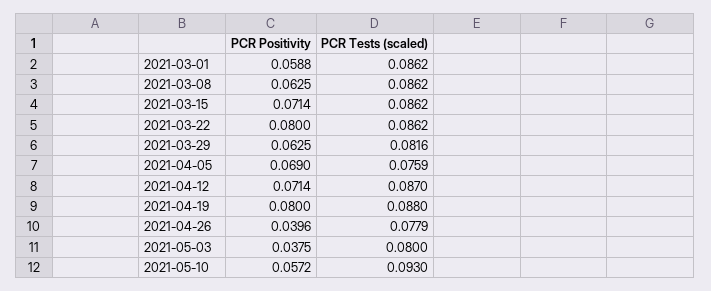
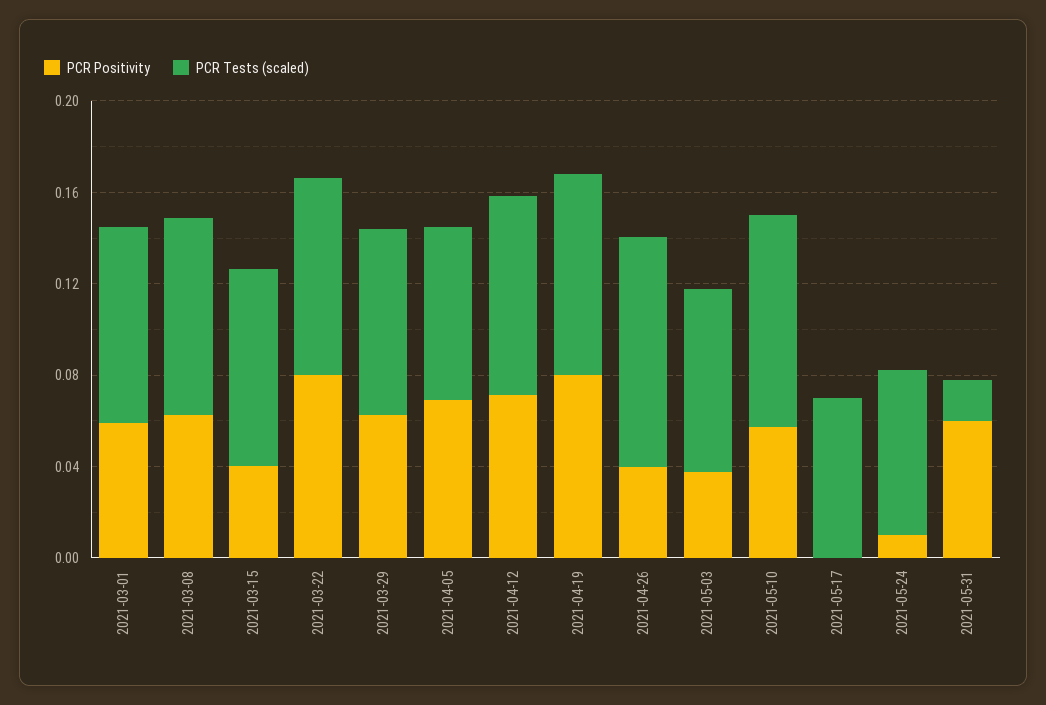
PCR Positivity, 2021-03-15: 0.0714 -> 0.04
PCR Tests (scaled), 2021-04-26: 0.0779 -> 0.1
PCR Positivity, 2021-05-17: none -> 0
PCR Tests (scaled), 2021-05-17: none -> 0.07
PCR Positivity, 2021-05-24: none -> 0.01
PCR Tests (scaled), 2021-05-24: none -> 0.07
PCR Positivity, 2021-05-31: none -> 0.06
PCR Tests (scaled), 2021-05-31: none -> 0.02

